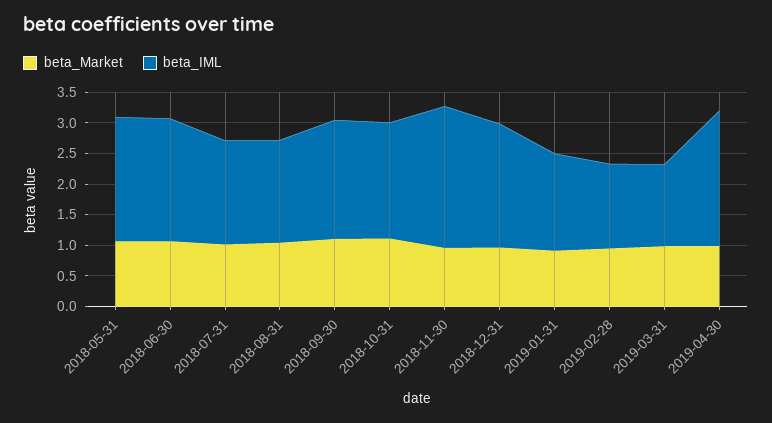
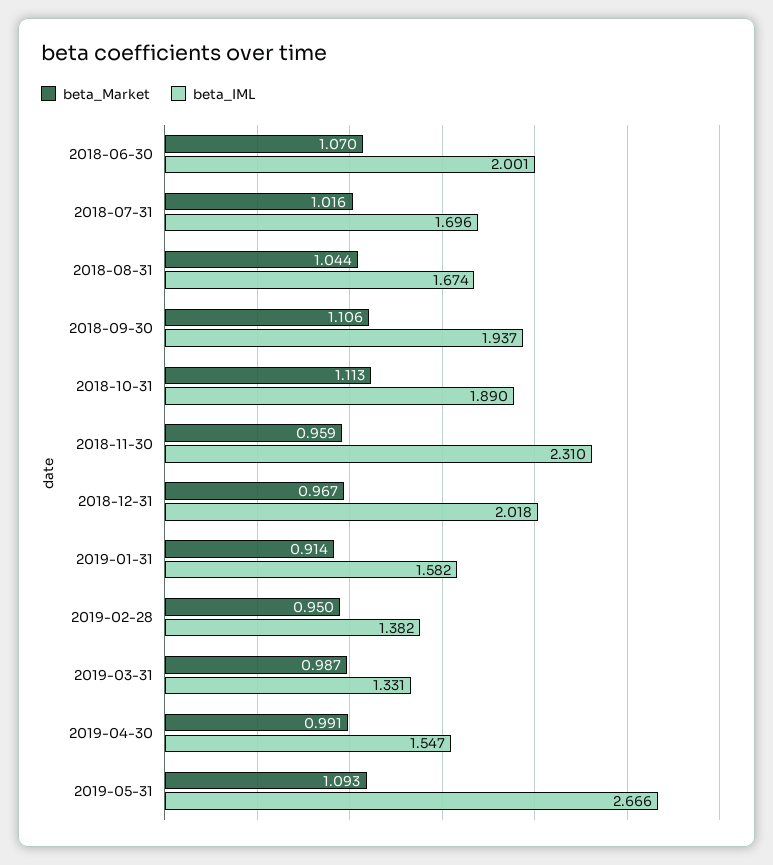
beta_Market, 2018-05-31: 1 -> none
beta_IML, 2018-05-31: 2 -> none
beta_IML, 2019-04-30: 2.25 -> 1.547
beta_Market, 2019-05-31: none -> 1.093
beta_IML, 2019-05-31: none -> 2.666

